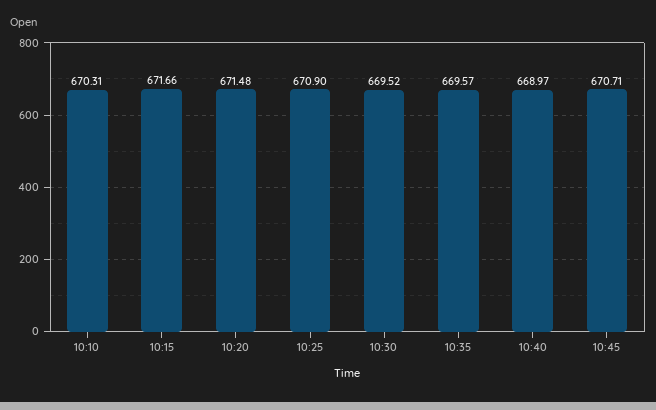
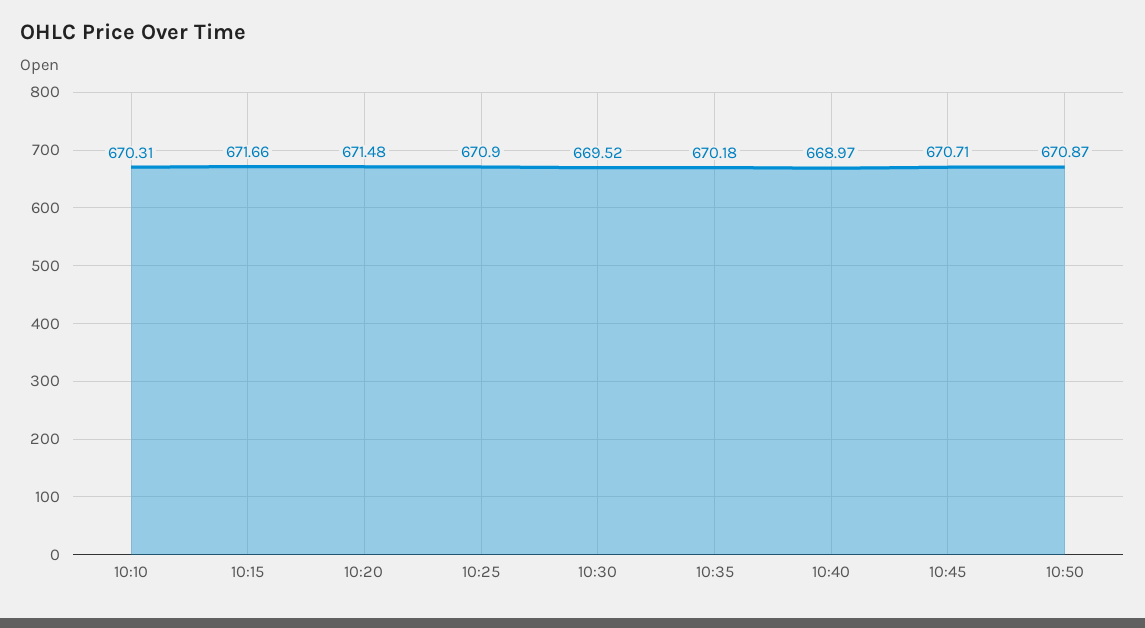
10:35: 669.57 -> 670.18
10:50: none -> 670.87

